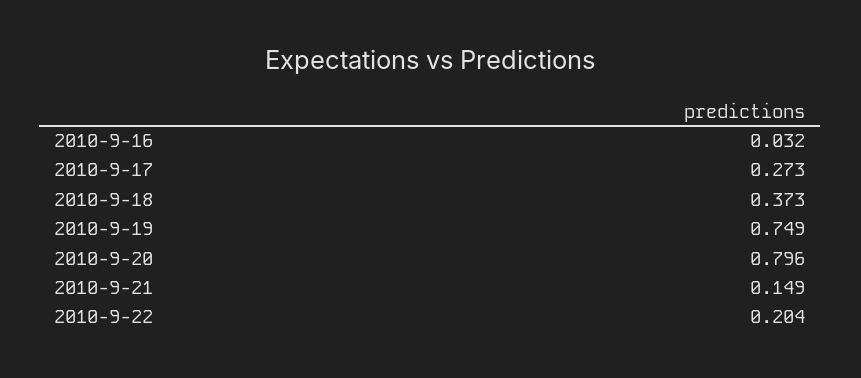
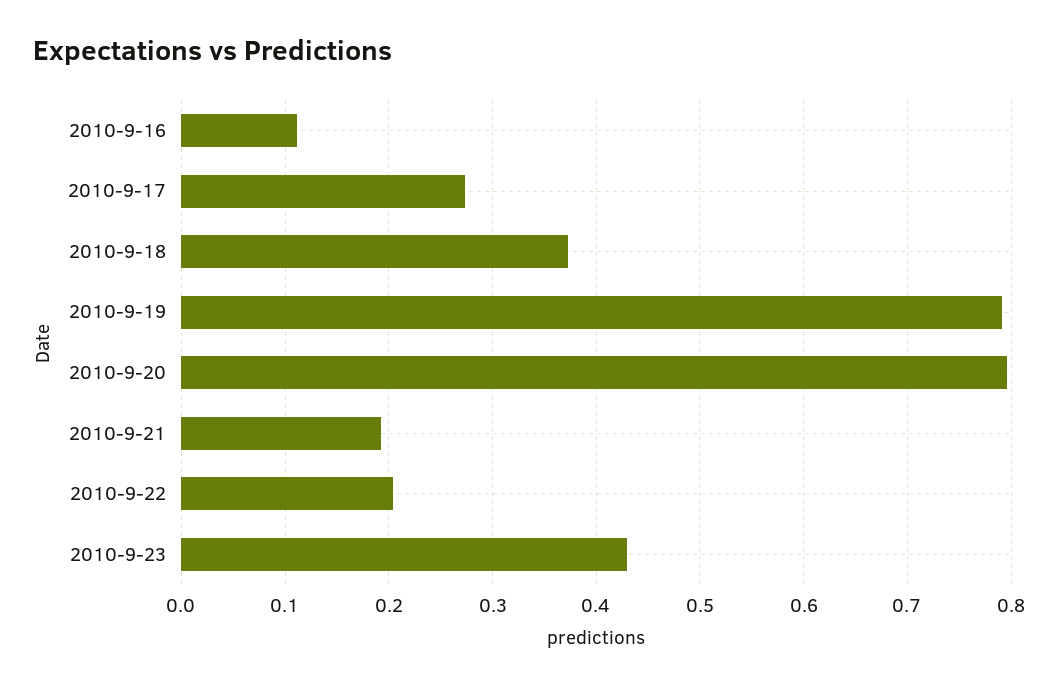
2010-9-16: 0.032 -> 0.11
2010-9-19: 0.749 -> 0.79
2010-9-21: 0.149 -> 0.19
2010-9-23: none -> 0.43

